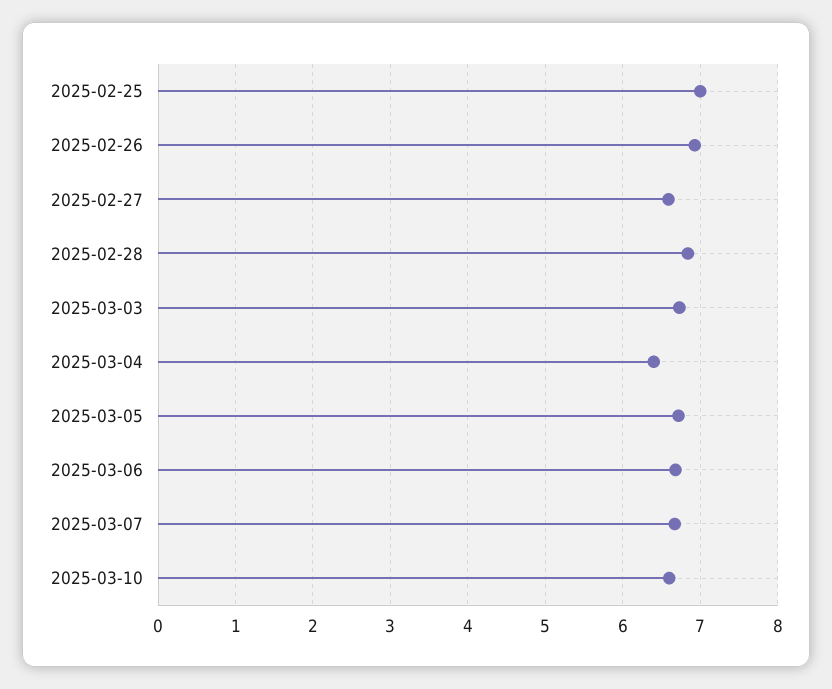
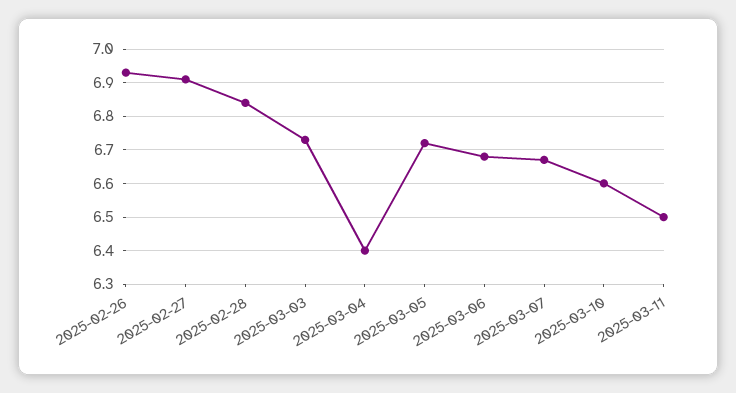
2025-02-25: 7 -> none
2025-02-27: 6.6 -> 6.9
2025-03-11: none -> 6.5

